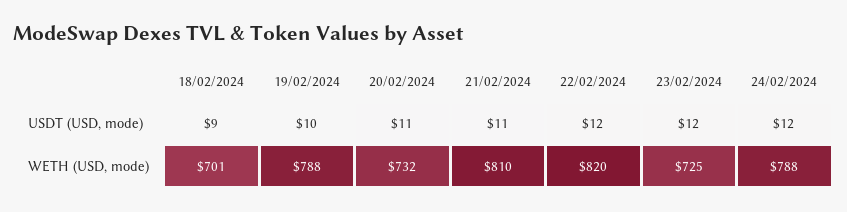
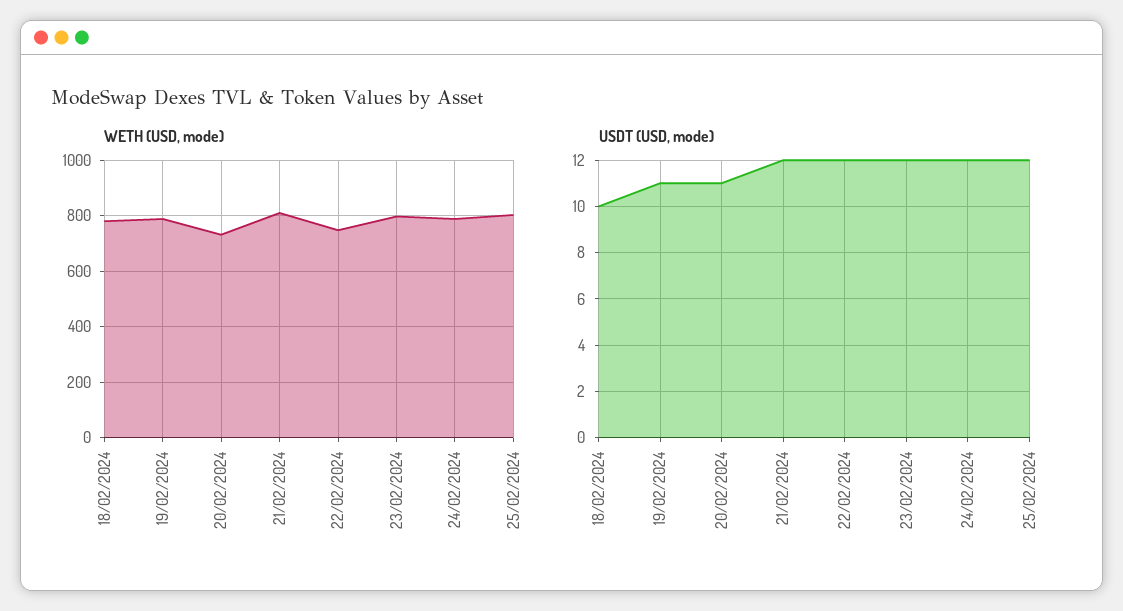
USDT (USD, mode), 18/02/2024: 9 -> 10
USDT (USD, mode), 19/02/2024: 10 -> 11
USDT (USD, mode), 21/02/2024: 11 -> 12
WETH (USD, mode), 18/02/2024: 701 -> 775
WETH (USD, mode), 22/02/2024: 820 -> 750
WETH (USD, mode), 23/02/2024: 725 -> 800
WETH (USD, mode), 25/02/2024: none -> 800
USDT (USD, mode), 25/02/2024: none -> 12

